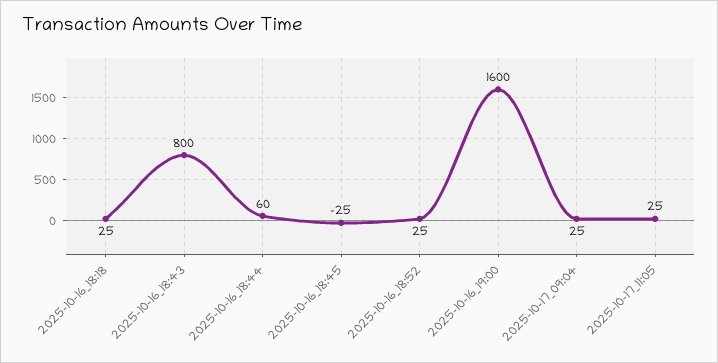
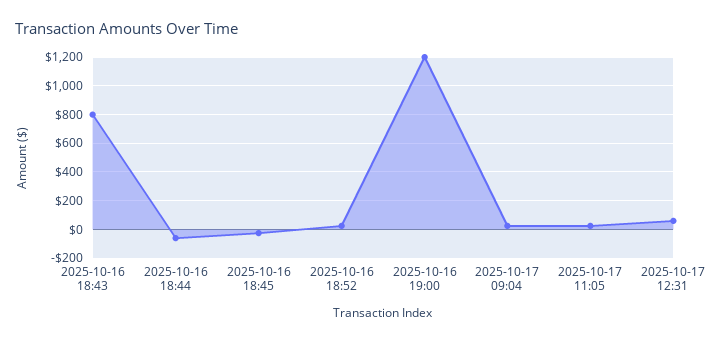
2025-10-16_18:18: 25 -> none
2025-10-16_18:44: 60 -> -50
2025-10-16_19:00: 1600 -> 1200
2025-10-17 12:31: none -> 50

